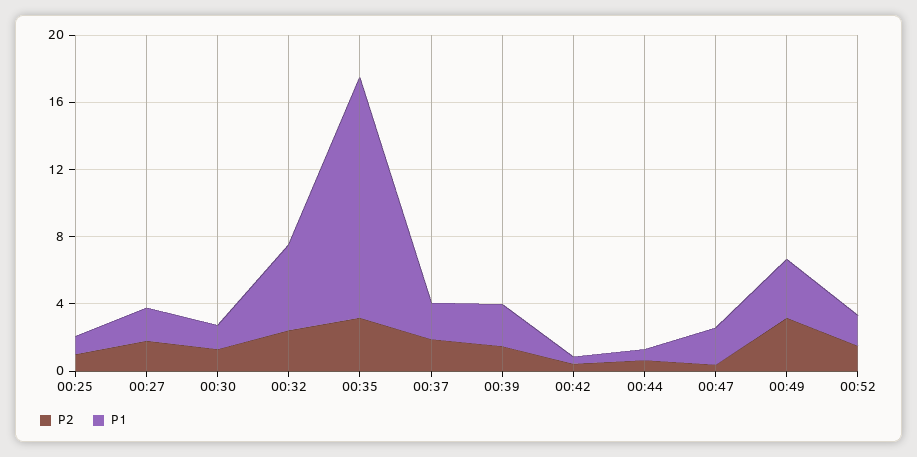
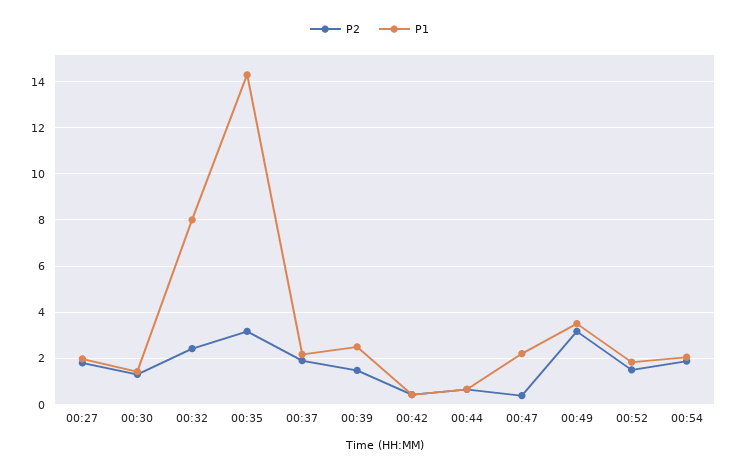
P2, 00:25: 1 -> none
P1, 00:25: 1 -> none
P1, 00:32: 5 -> 8
P2, 00:54: none -> 2
P1, 00:54: none -> 2

